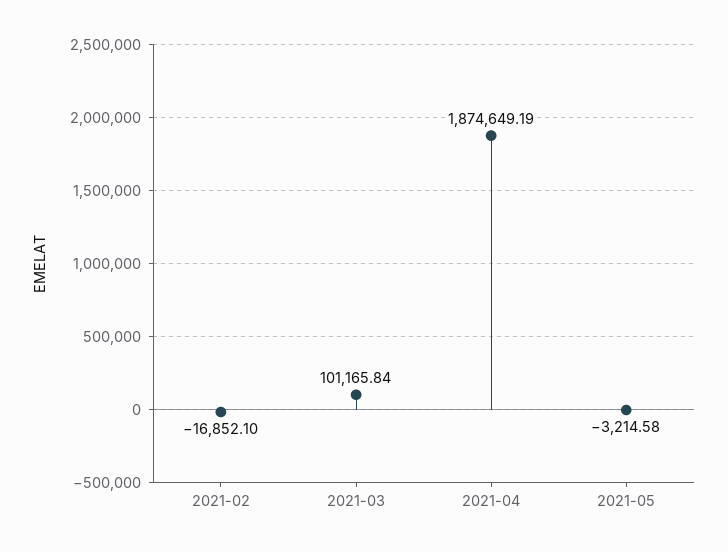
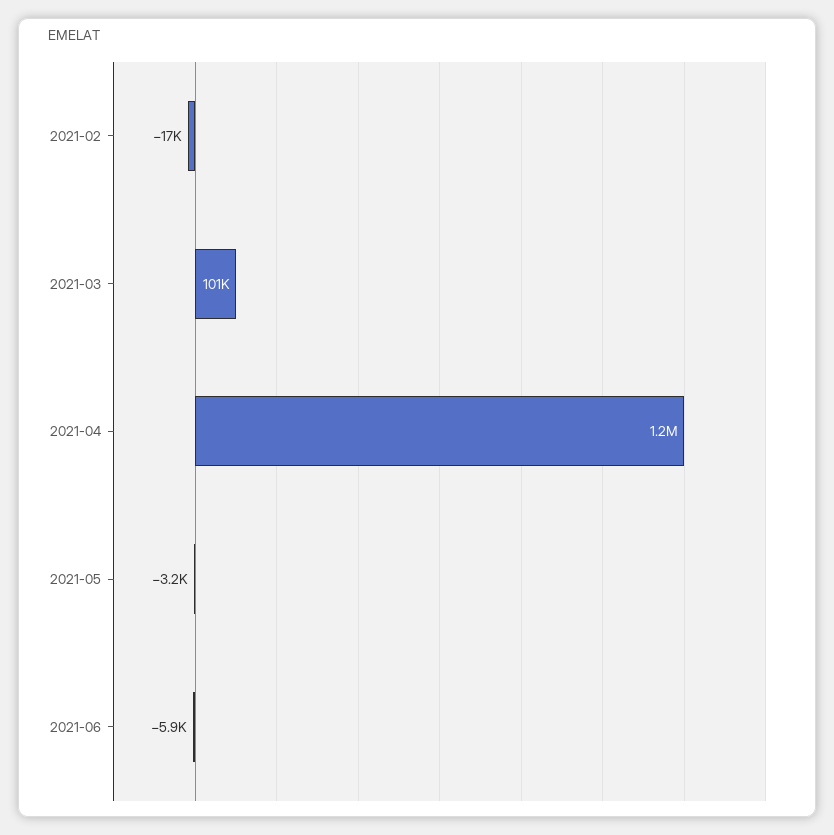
2021-04: 1874649.19 -> 1200000
2021-06: none -> -5900

